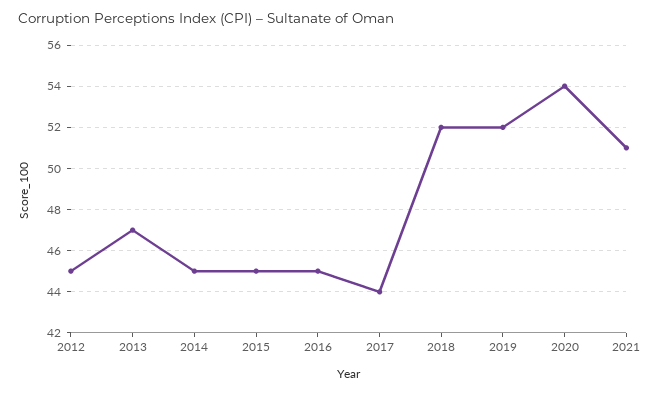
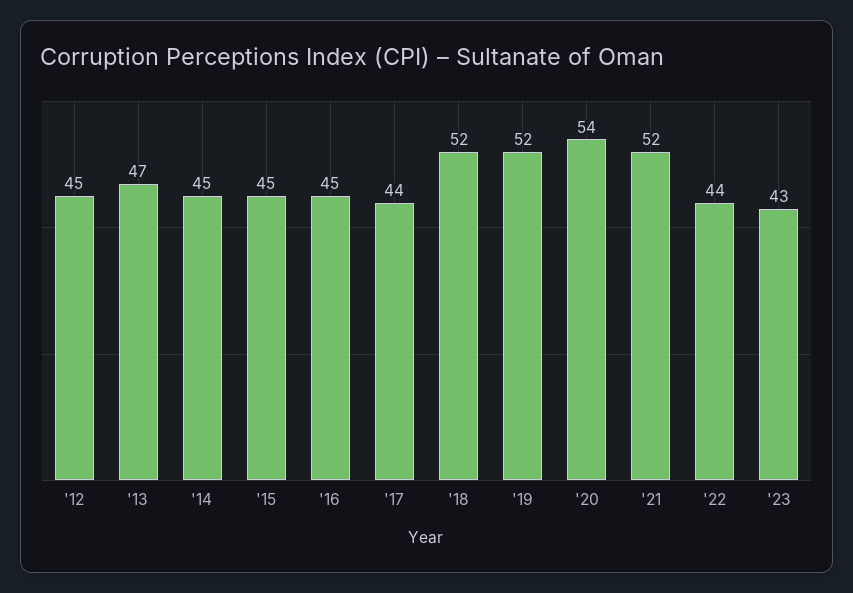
2021: 51 -> 52
'22: none -> 44
'23: none -> 43

